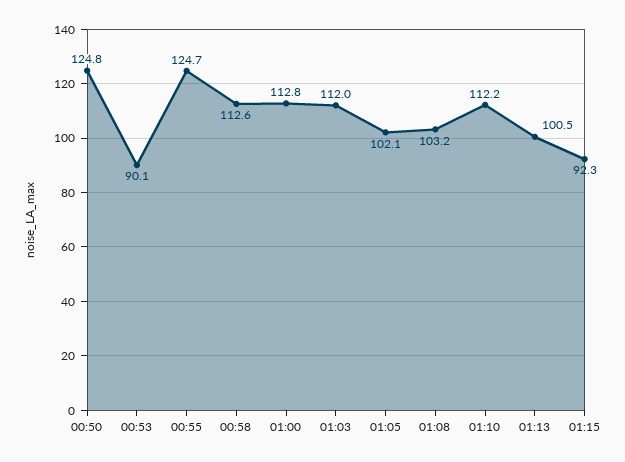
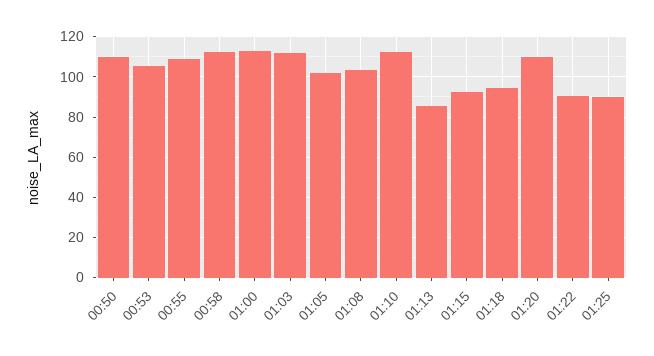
00:50: 124.8 -> 110
00:53: 90.1 -> 105
00:55: 124.7 -> 110
01:13: 100.5 -> 85
01:18: none -> 95
01:20: none -> 110
01:22: none -> 90
01:25: none -> 90

